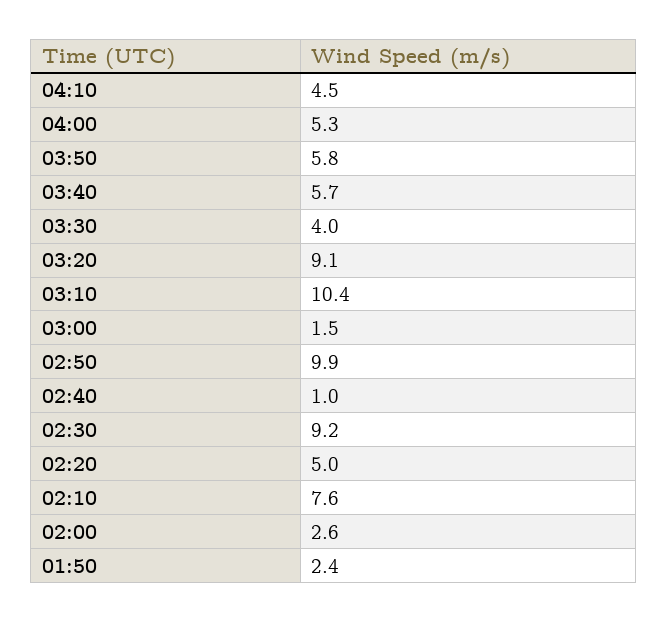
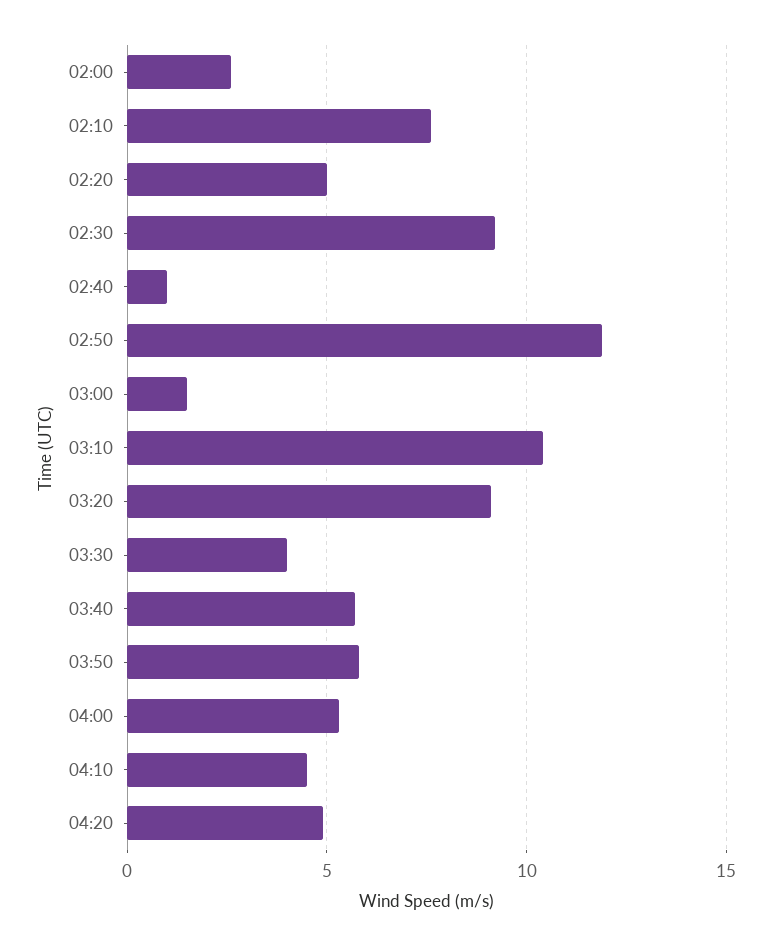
02:50: 9.9 -> 12
01:50: 2.4 -> none
04:20: none -> 5

